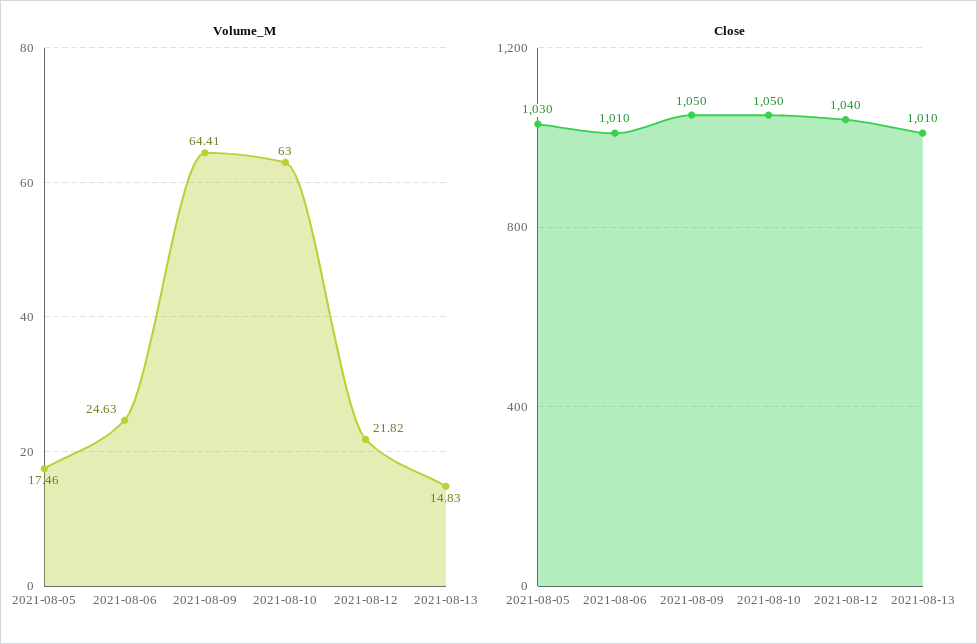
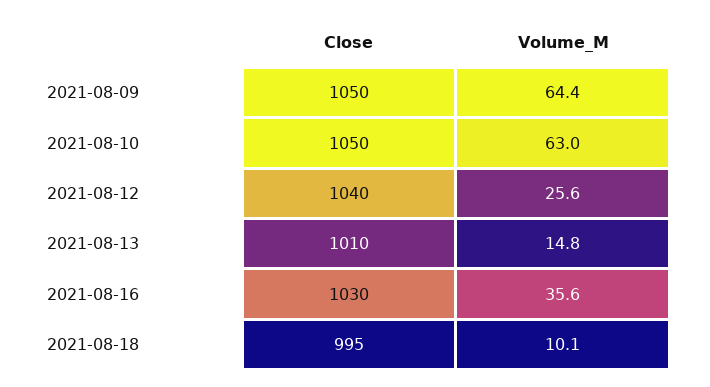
Volume_M, 2021-08-05: 17.46 -> none
Volume_M, 2021-08-06: 24.63 -> none
Volume_M, 2021-08-12: 21.82 -> 25.6
Close, 2021-08-05: 1030 -> none
Close, 2021-08-06: 1010 -> none
Close, 2021-08-16: none -> 1030
Volume_M, 2021-08-16: none -> 35.6
Close, 2021-08-18: none -> 995
Volume_M, 2021-08-18: none -> 10.1

